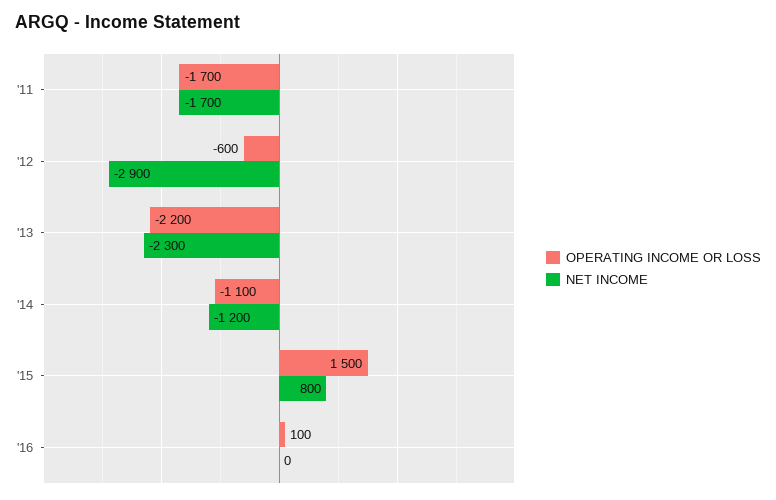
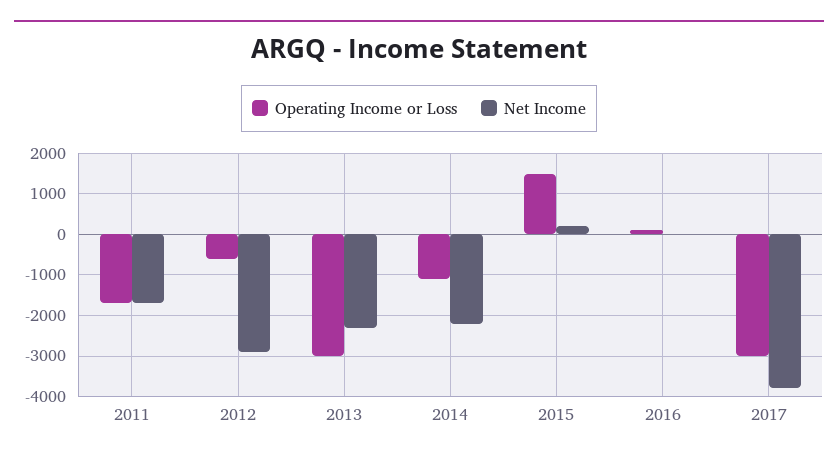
OPERATING INCOME OR LOSS, '13: -2200 -> -3000
NET INCOME, '14: -1200 -> -2200
NET INCOME, '15: 800 -> 200
OPERATING INCOME OR LOSS, 2017: none -> -3000
NET INCOME, 2017: none -> -3800

